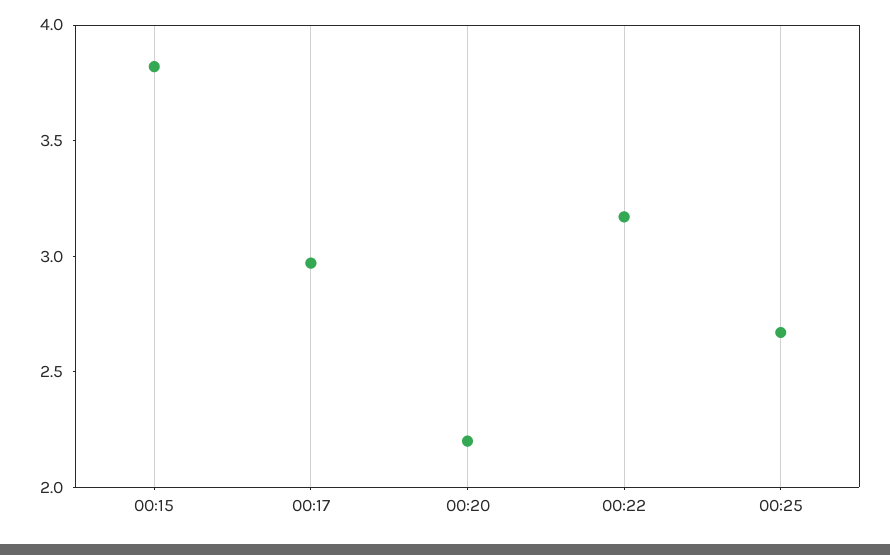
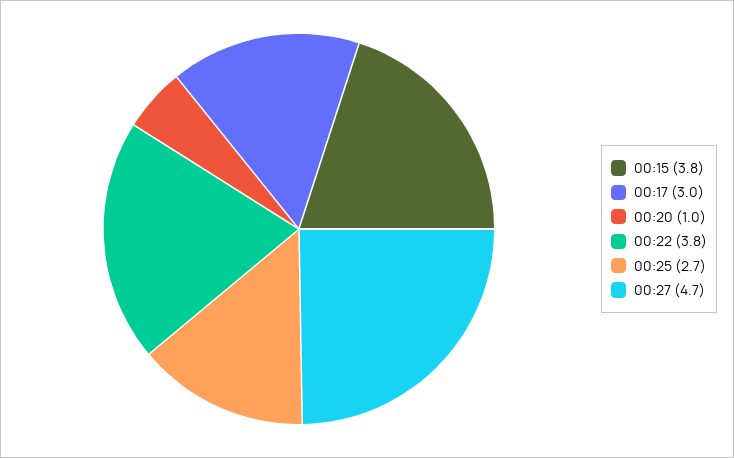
00:20: 2.2 -> 1
00:22: 3.2 -> 3.8
00:27: none -> 4.7

